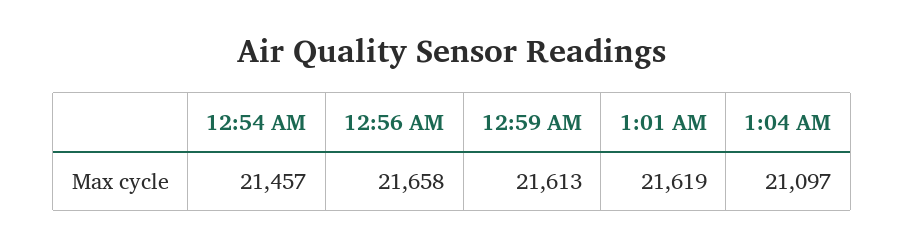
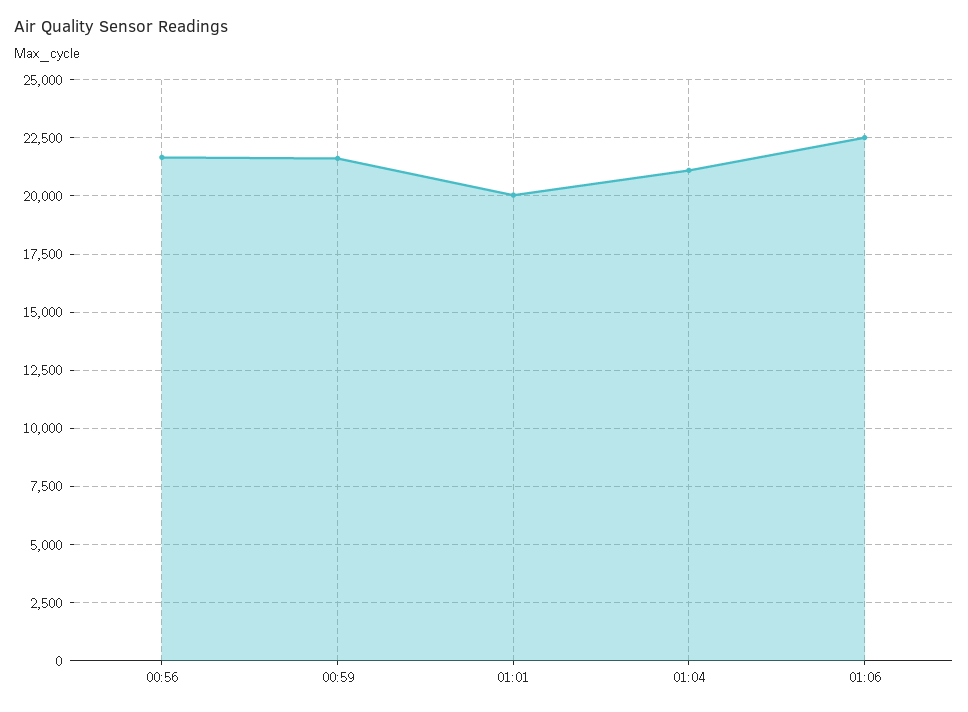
12:54 AM: 21457 -> none
1:01 AM: 21619 -> 20000
01:06: none -> 22500

